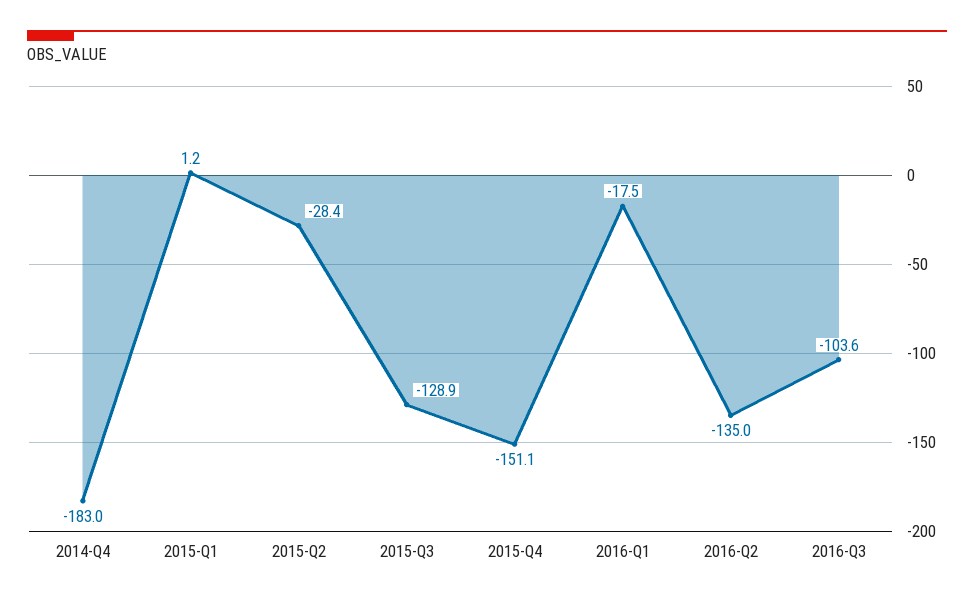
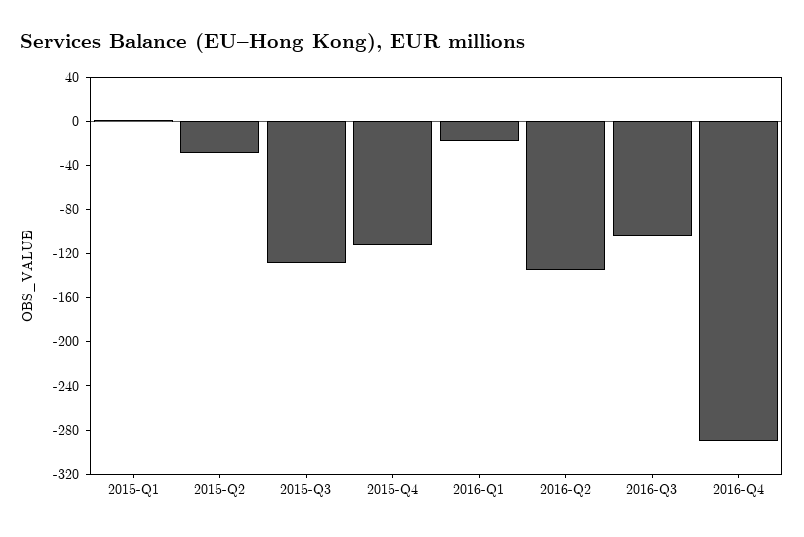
2014-Q4: -183 -> none
2015-Q4: -151.1 -> -110
2016-Q4: none -> -290

